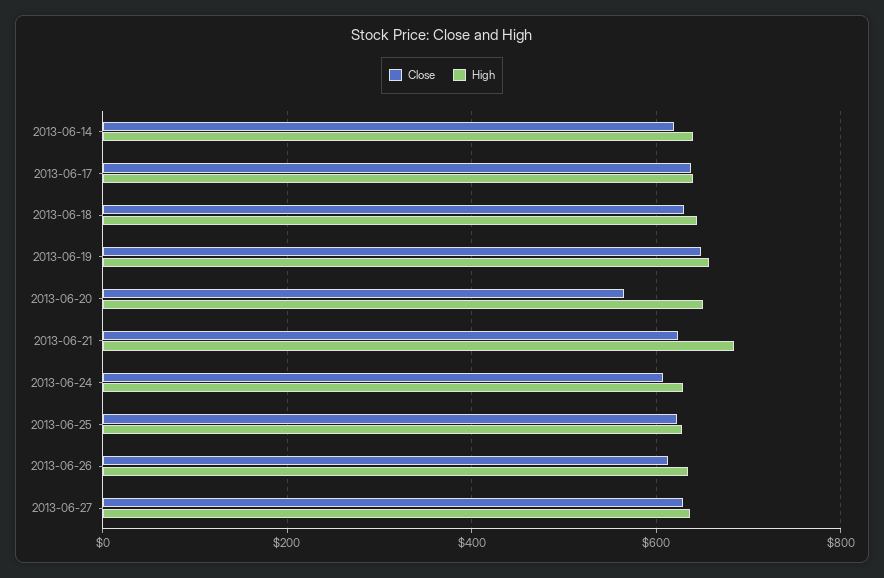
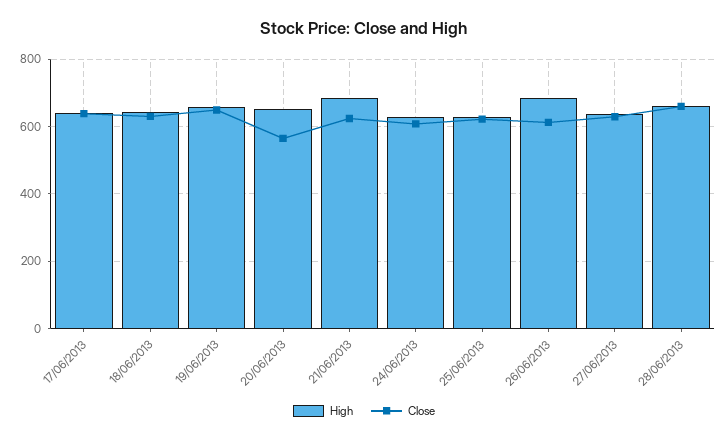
Close, 2013-06-14: 620 -> none
High, 2013-06-14: 640 -> none
High, 2013-06-26: 640 -> 680
High, 28/06/2013: none -> 660
Close, 28/06/2013: none -> 660

